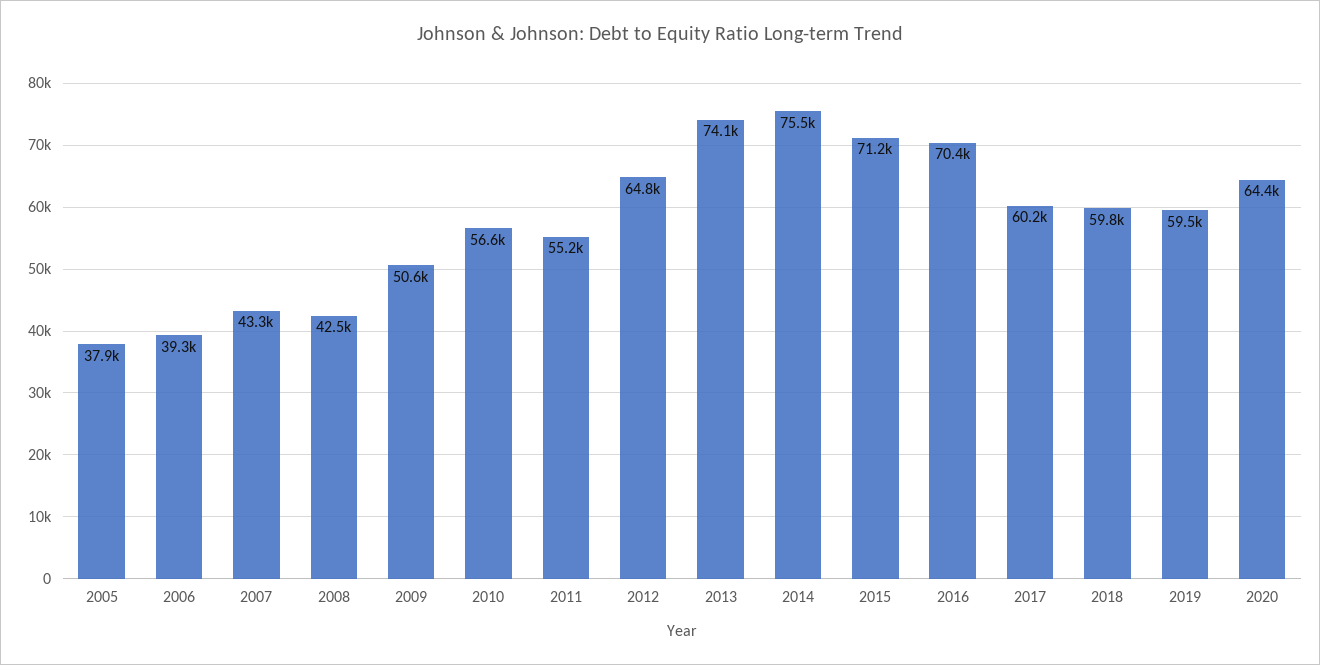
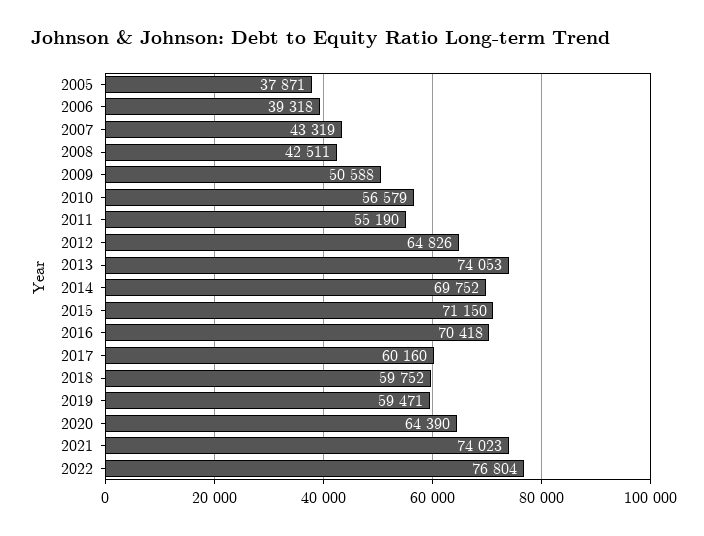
2014: 75500 -> 69752
2021: none -> 74023
2022: none -> 76804

